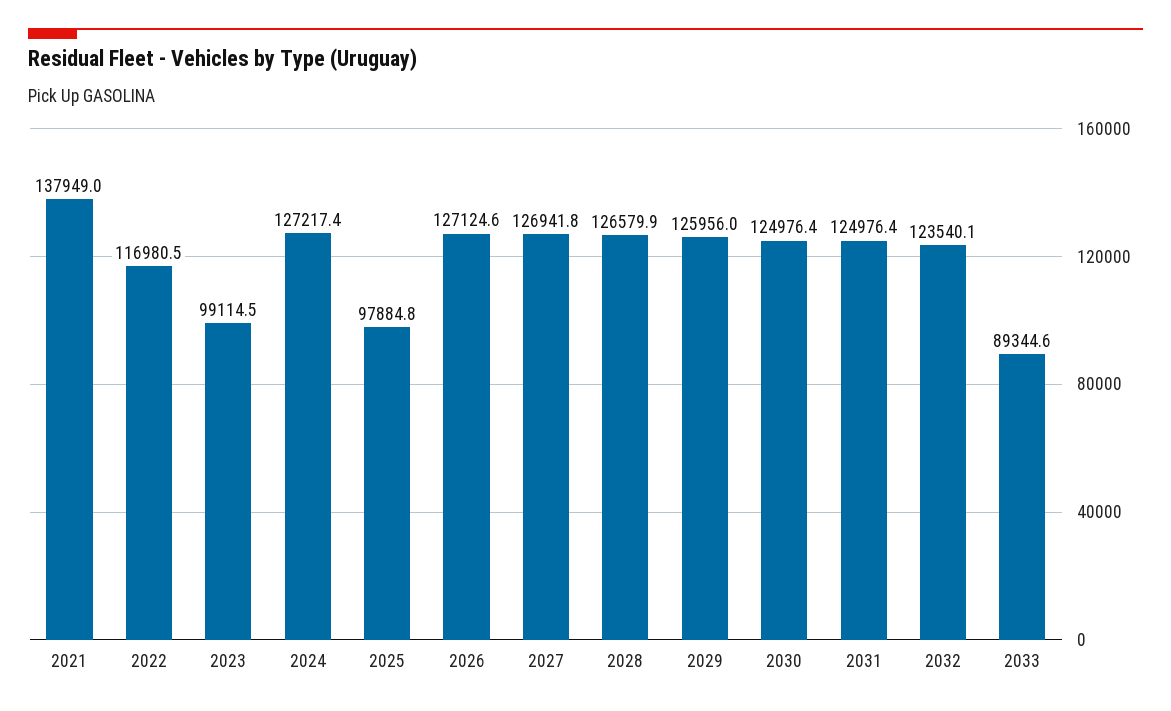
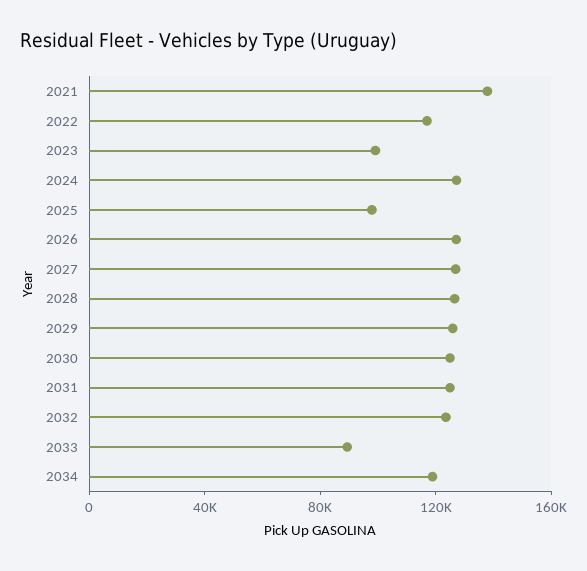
2034: none -> 120000

